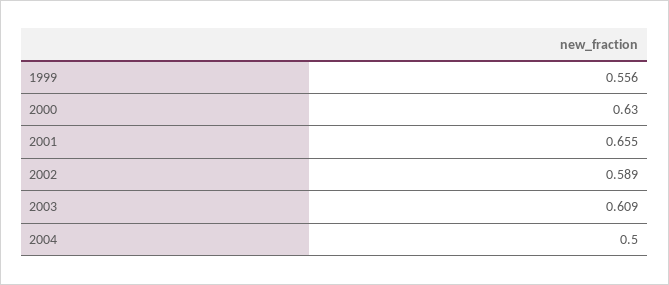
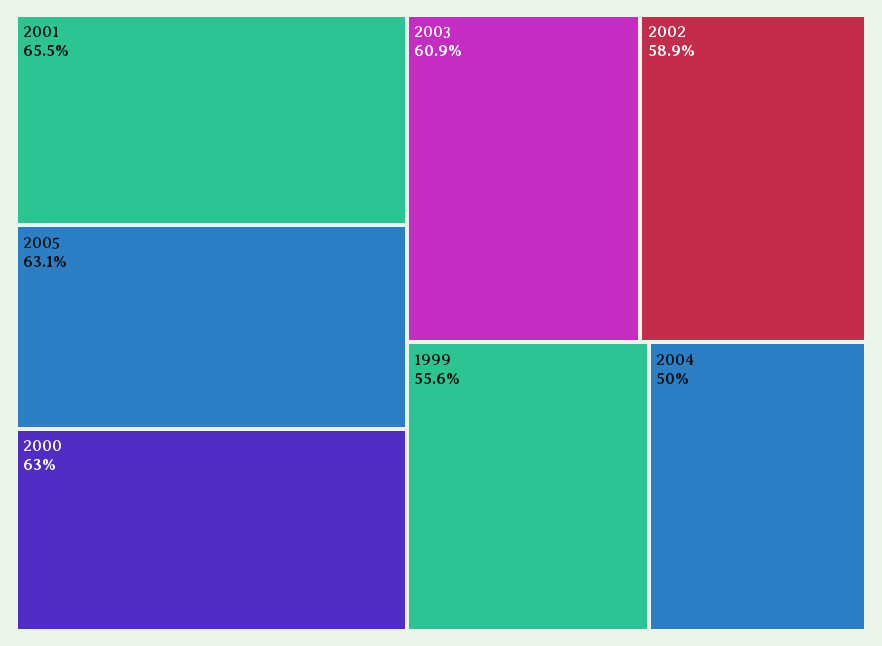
2005: none -> 0.631

